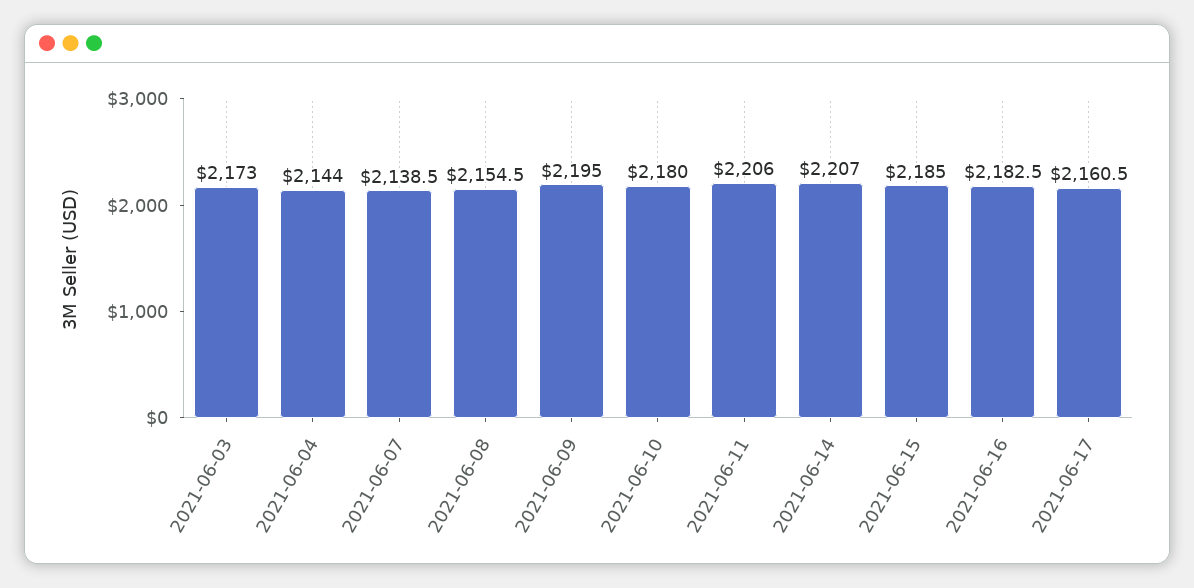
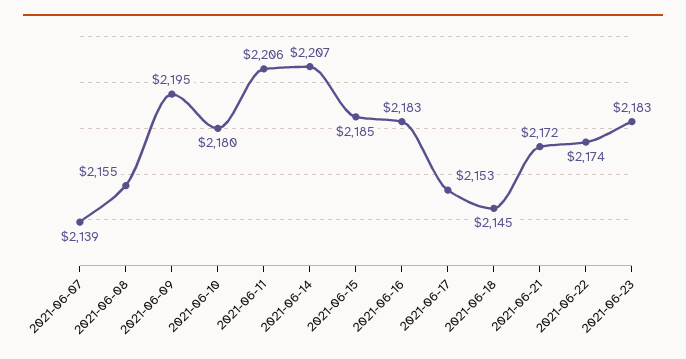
2021-06-03: 2173 -> none
2021-06-04: 2144 -> none
2021-06-17: 2160.5 -> 2153
2021-06-18: none -> 2145
2021-06-21: none -> 2172
2021-06-22: none -> 2174
2021-06-23: none -> 2183

